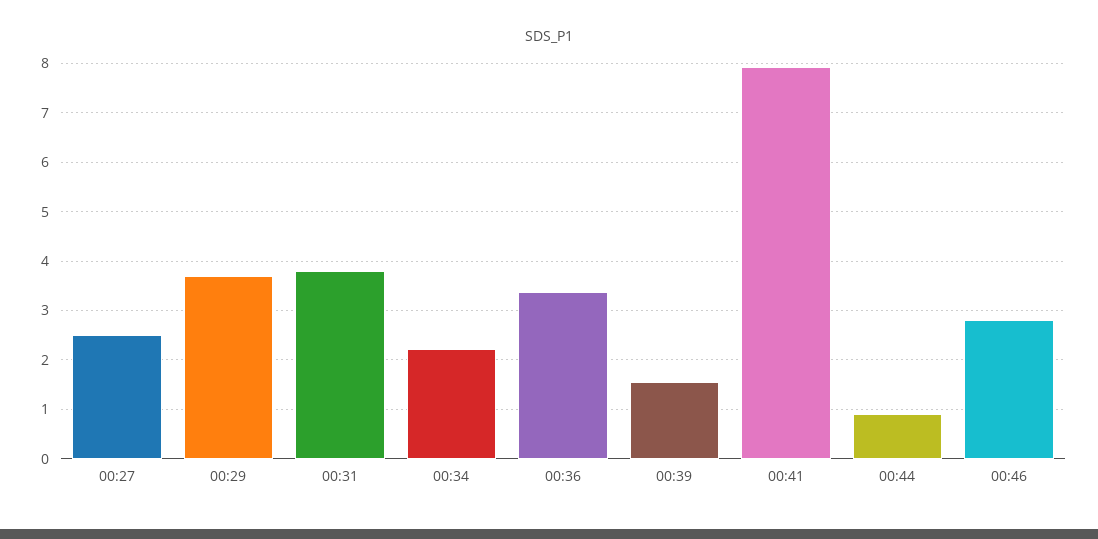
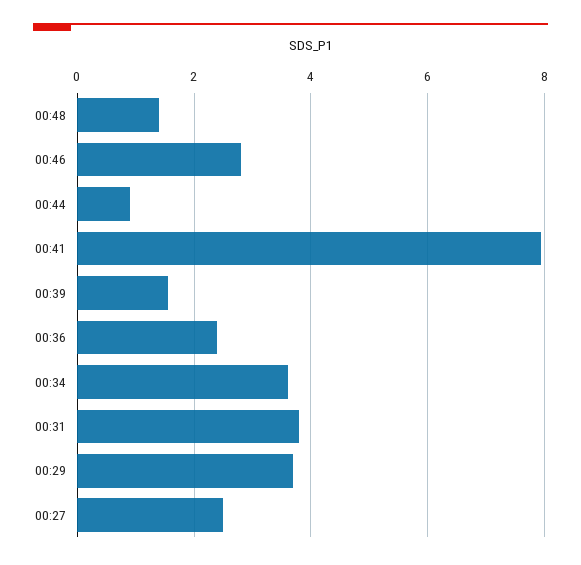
00:34: 2.2 -> 3.6
00:36: 3.4 -> 2.4
00:48: none -> 1.4

